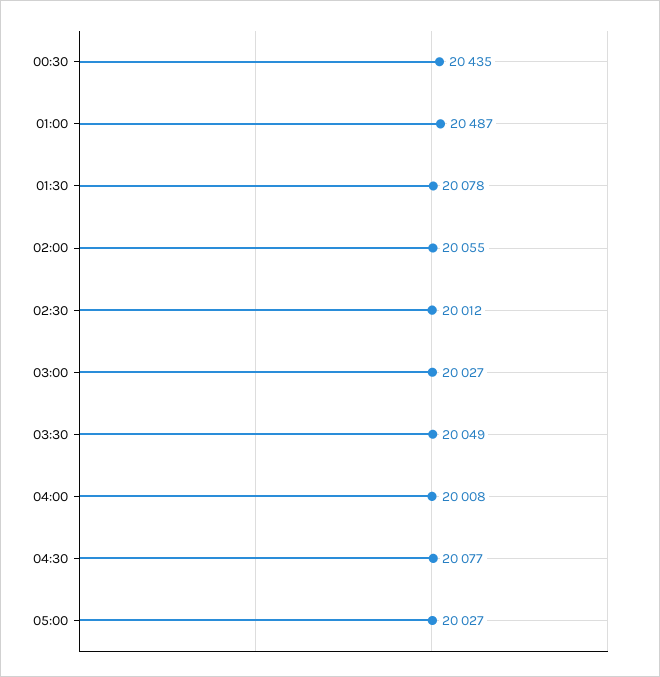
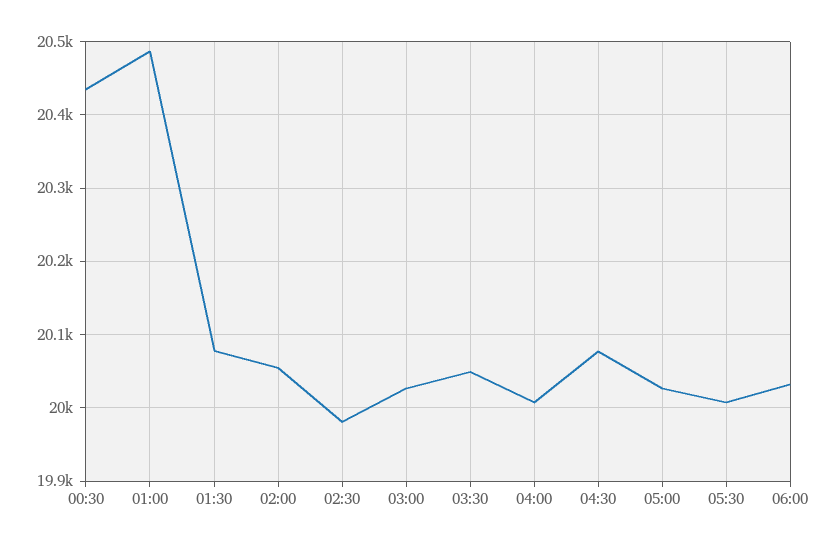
02:30: 20012 -> 19980
05:30: none -> 20010
06:00: none -> 20030

